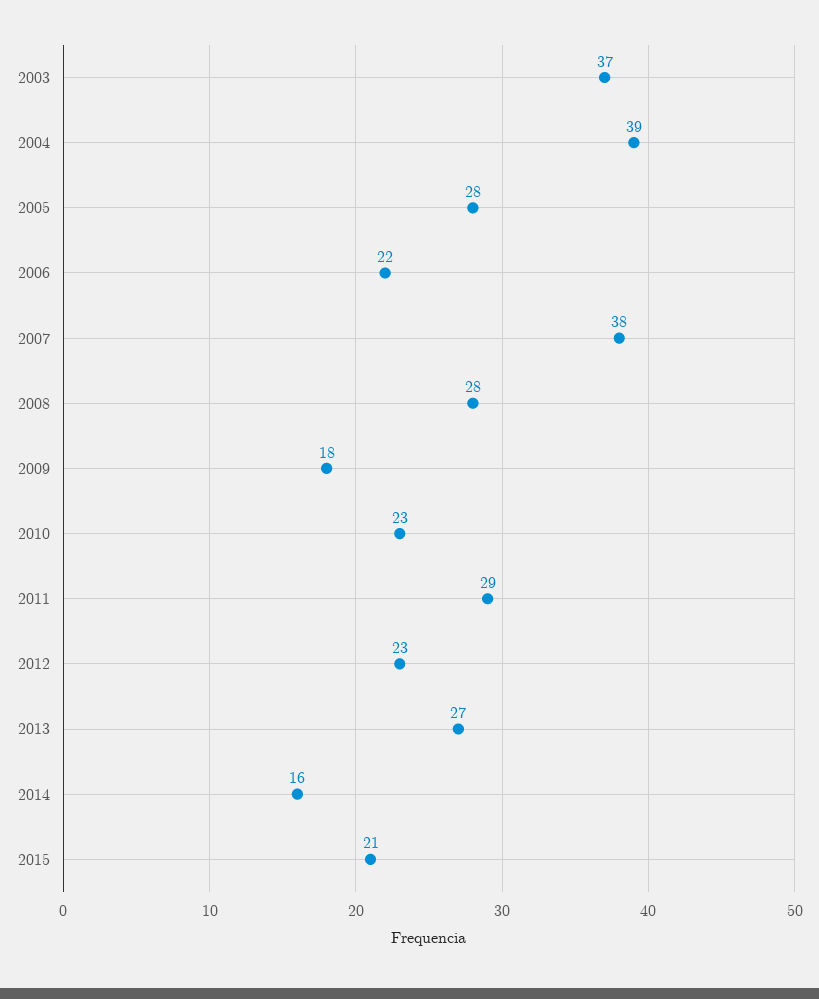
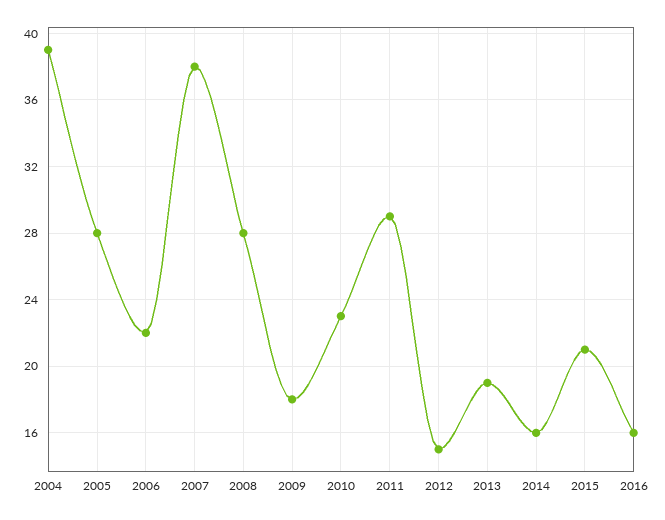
2003: 37 -> none
2012: 23 -> 15
2013: 27 -> 19
2016: none -> 16

